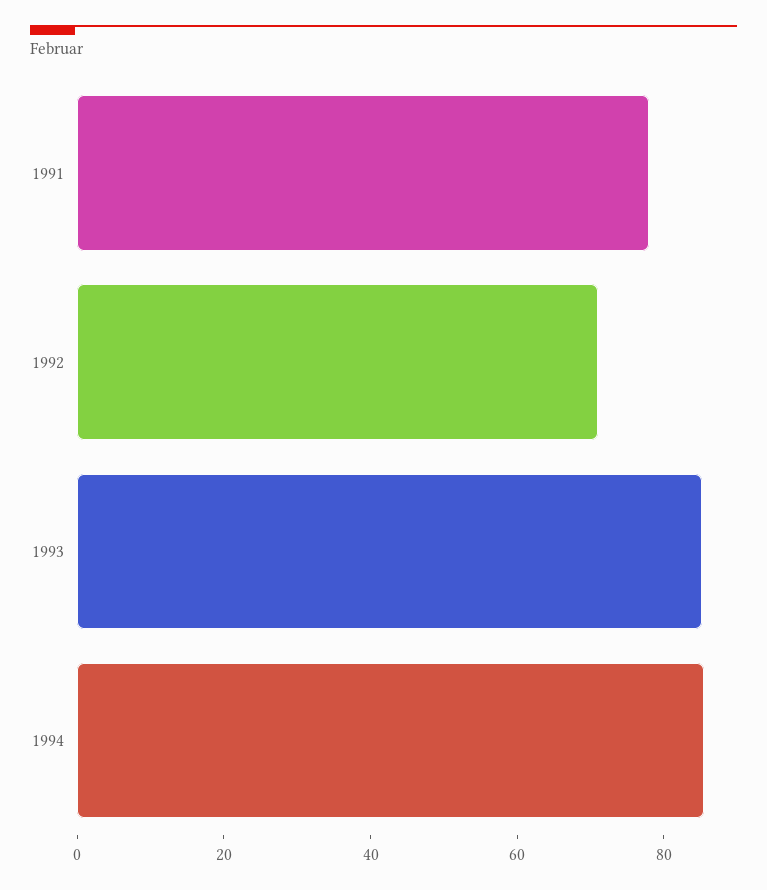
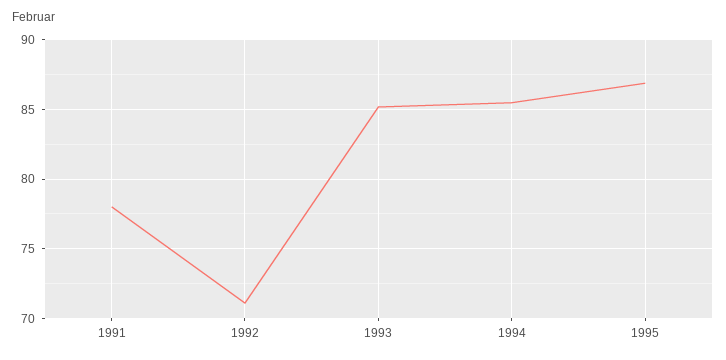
1995: none -> 87

